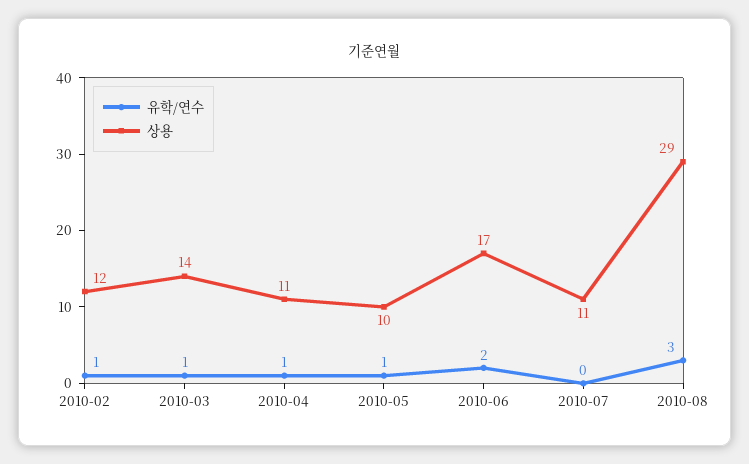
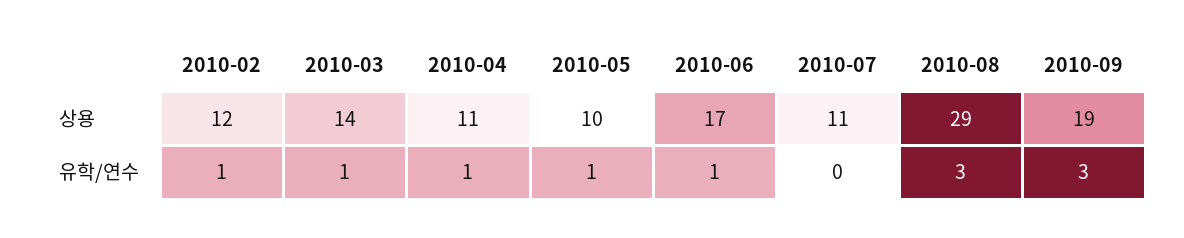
유학/연수, 2010-06: 2 -> 1
상용, 2010-09: none -> 19
유학/연수, 2010-09: none -> 3

